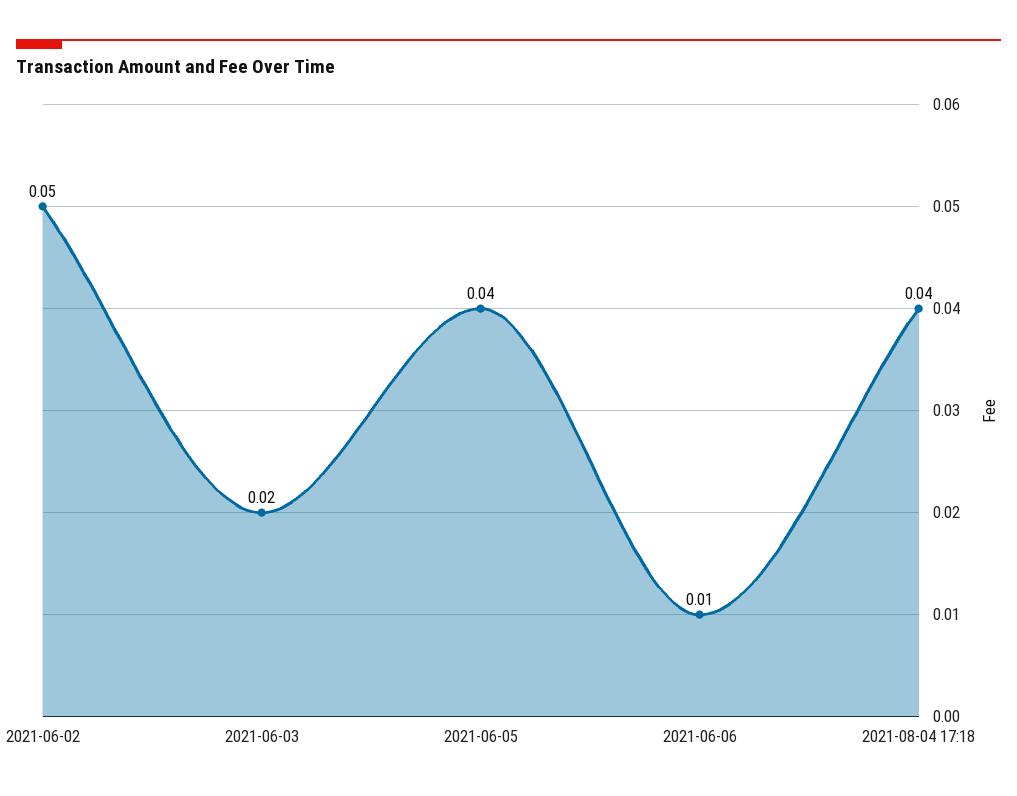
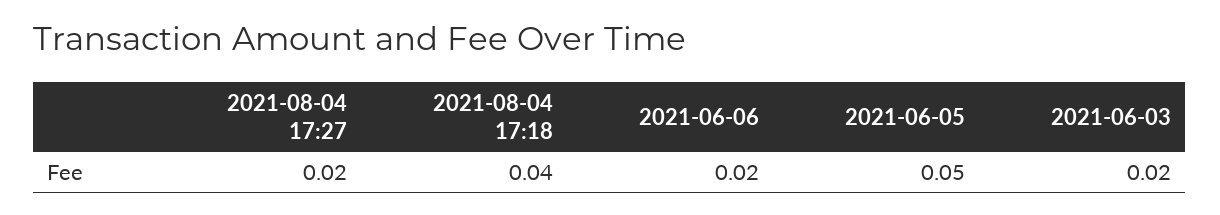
2021-06-02: 0.05 -> none
2021-06-05: 0.04 -> 0.05
2021-06-06: 0.01 -> 0.02
2021-08-04 17:27: none -> 0.02

